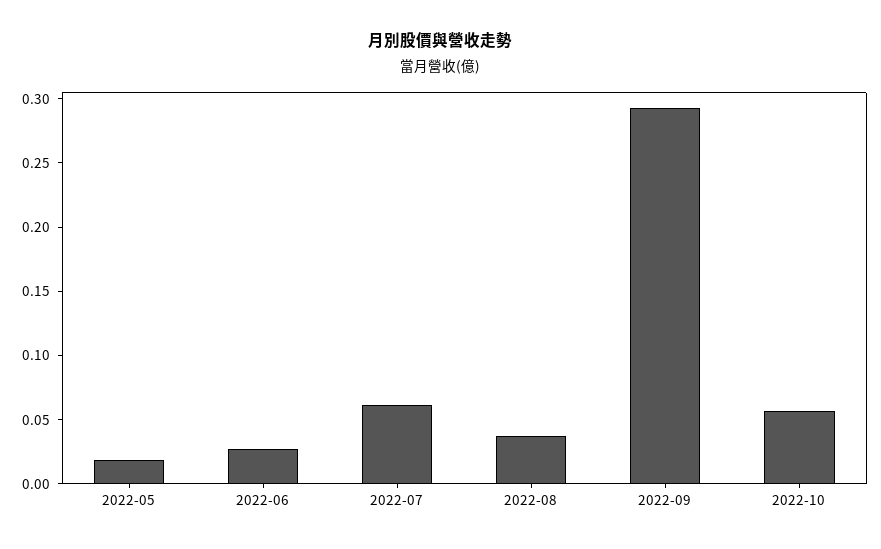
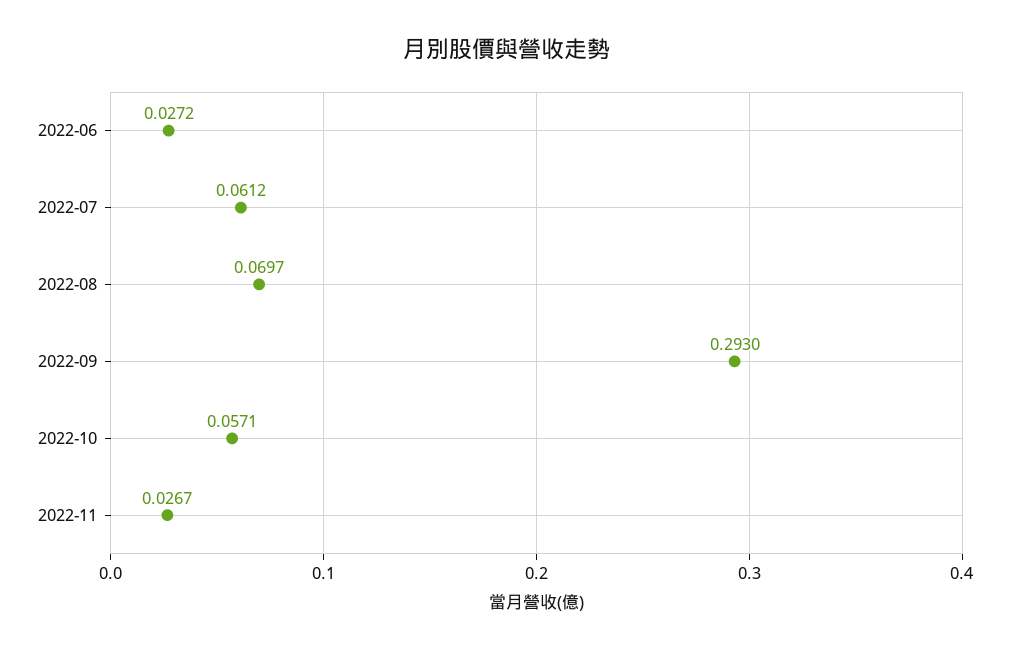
2022-05: 0.02 -> none
2022-08: 0.04 -> 0.0697
2022-11: none -> 0.0267

